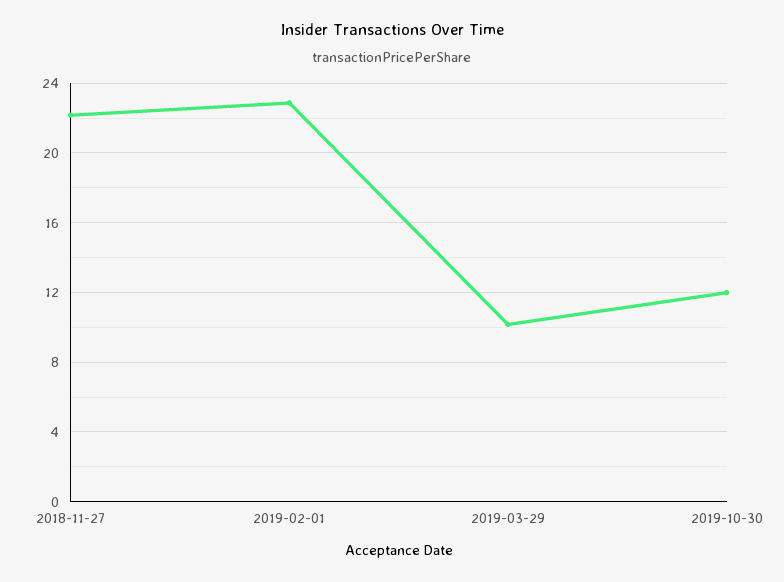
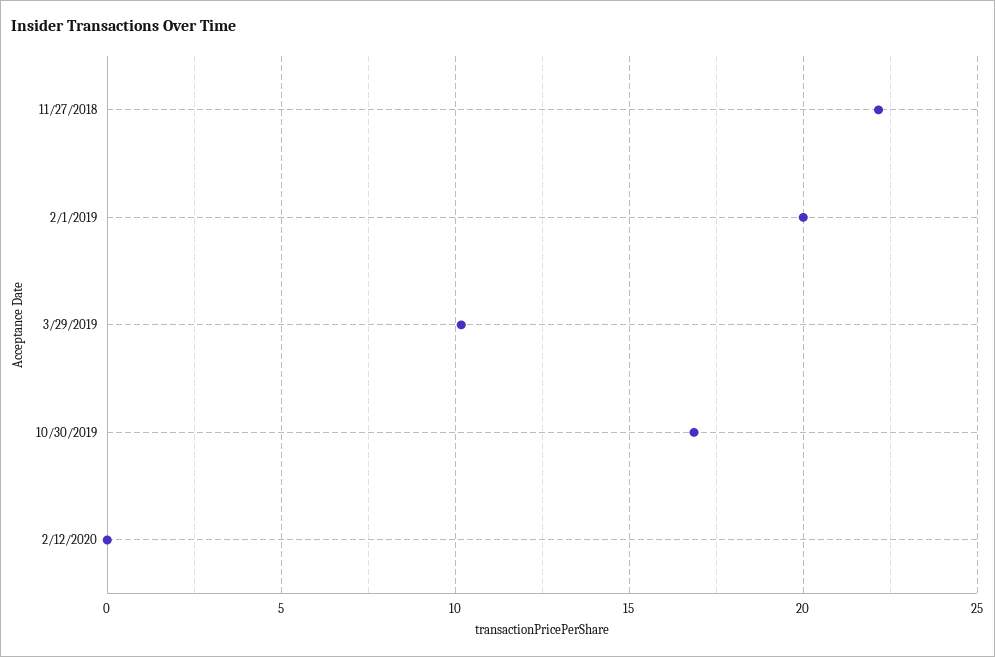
2019-02-01: 23 -> 20
2019-10-30: 12 -> 17
2/12/2020: none -> 0

